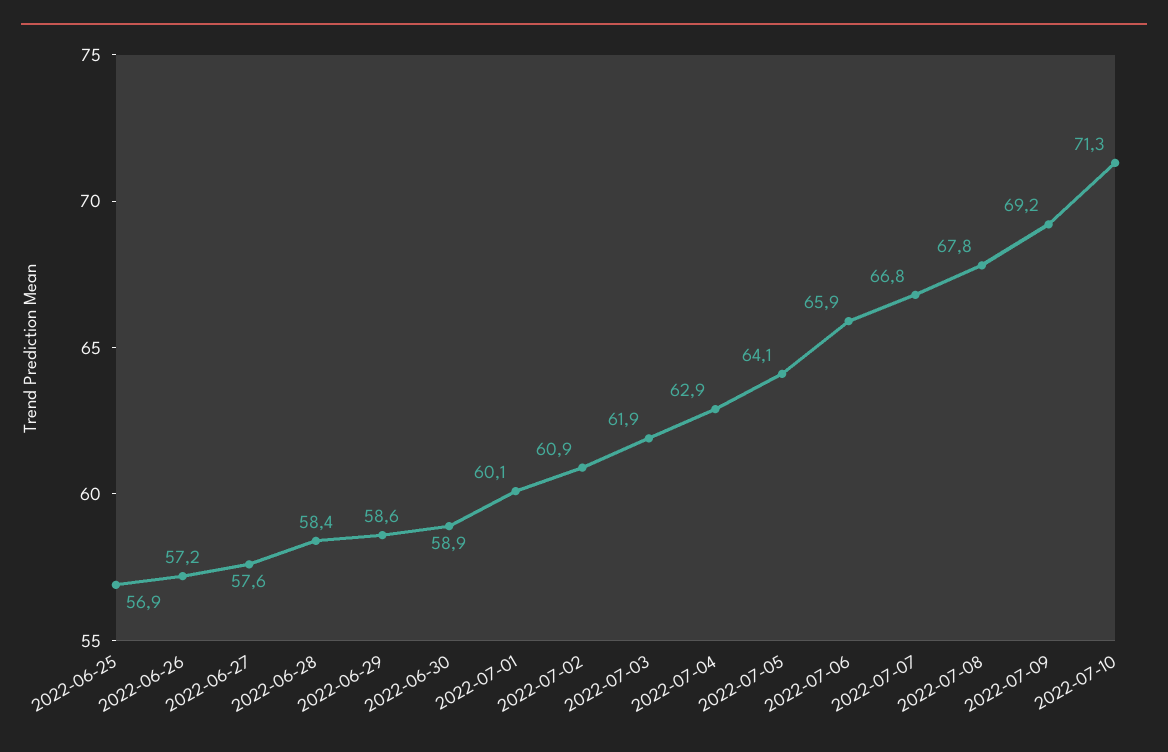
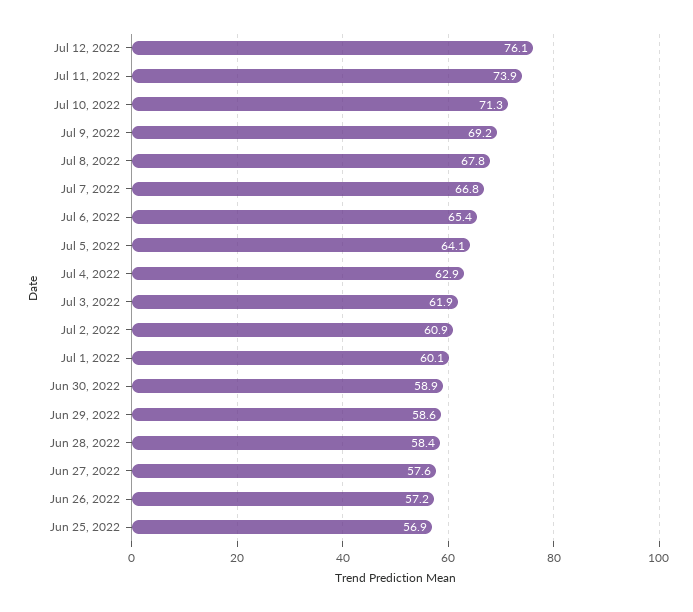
2022-07-06: 65.9 -> 65.4
Jul 12, 2022: none -> 76.1
Jul 11, 2022: none -> 73.9

